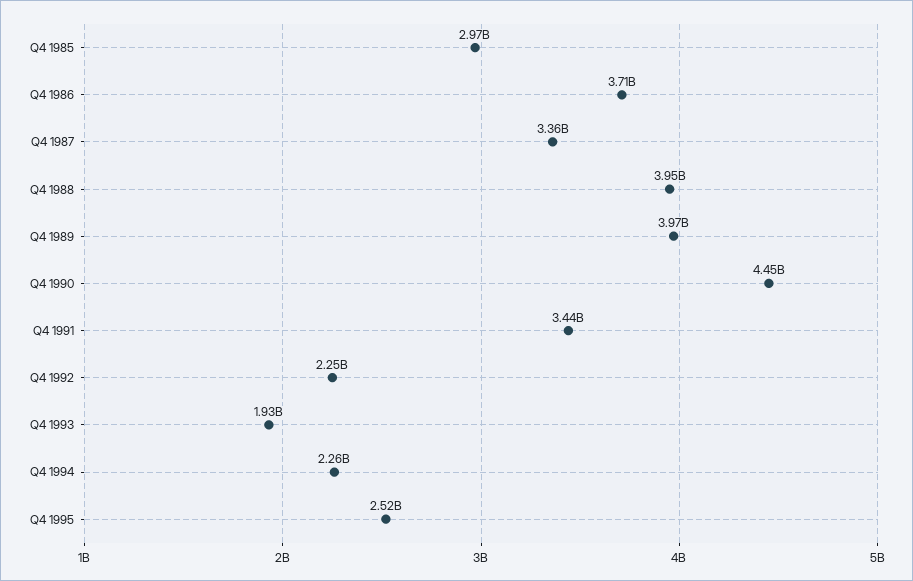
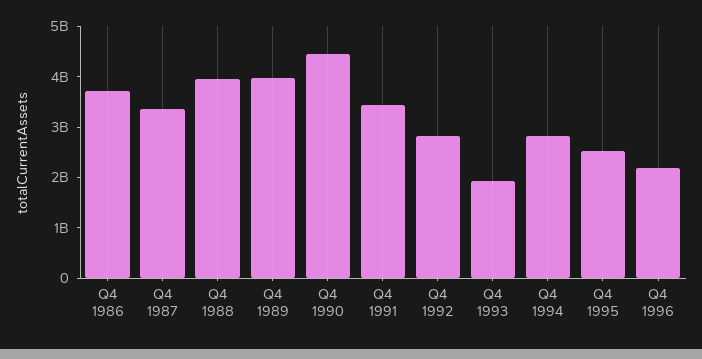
Q4 1985: 2970000000 -> none
Q4 1992: 2250000000 -> 2800000000
Q4 1994: 2260000000 -> 2800000000
Q4 1996: none -> 2200000000

